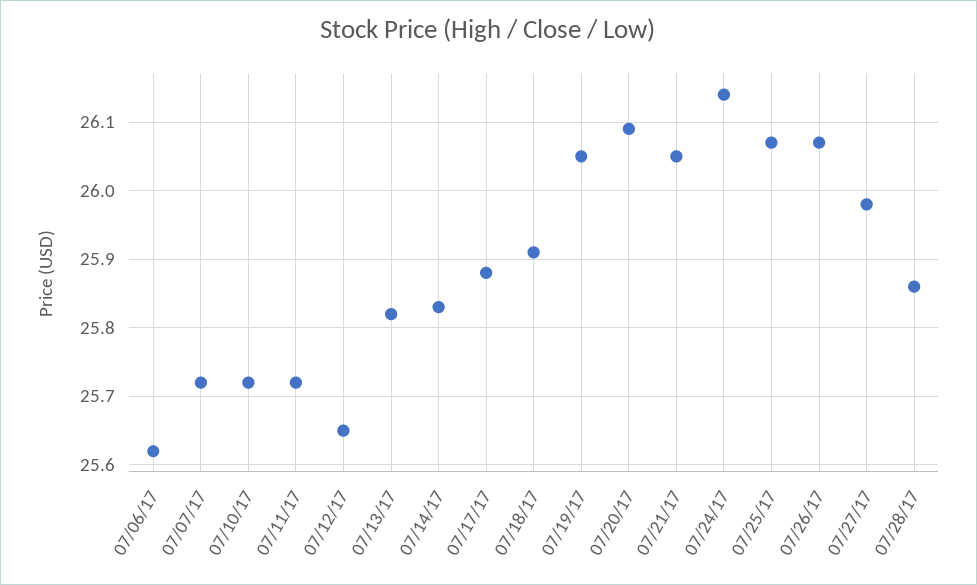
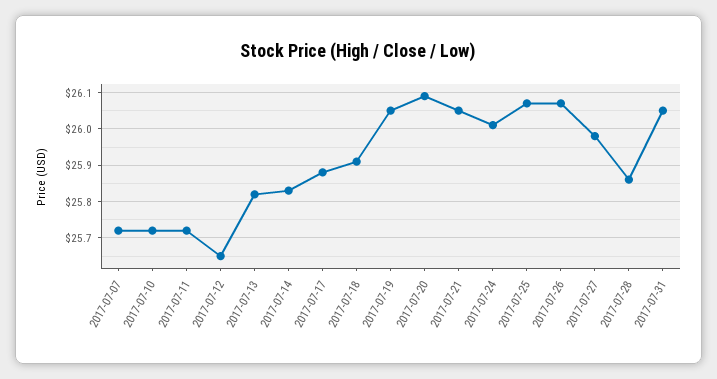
07/06/17: 25.62 -> none
07/24/17: 26.14 -> 26
2017-07-31: none -> 26.05

